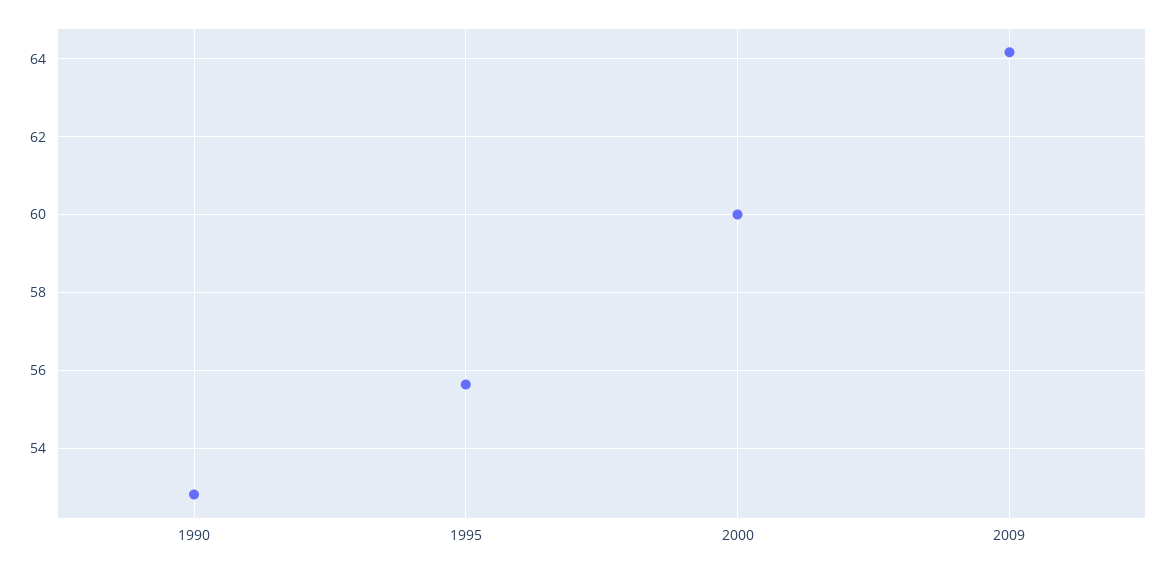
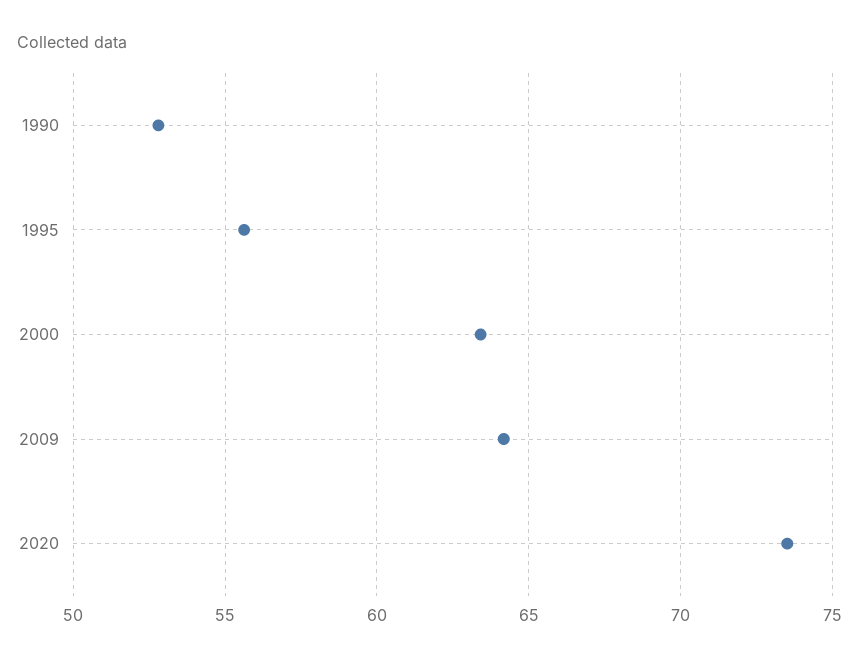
2000: 60 -> 63.5
2020: none -> 73.5

